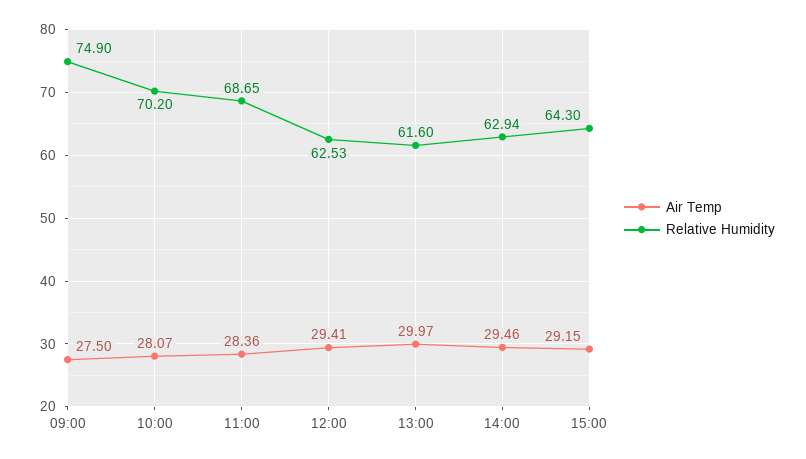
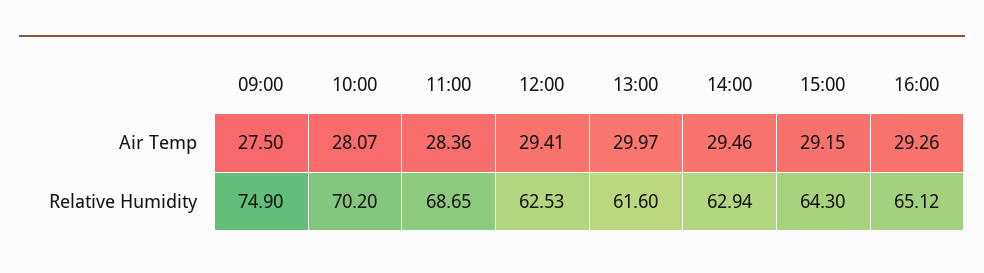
Air Temp, 16:00: none -> 29.26
Relative Humidity, 16:00: none -> 65.12

